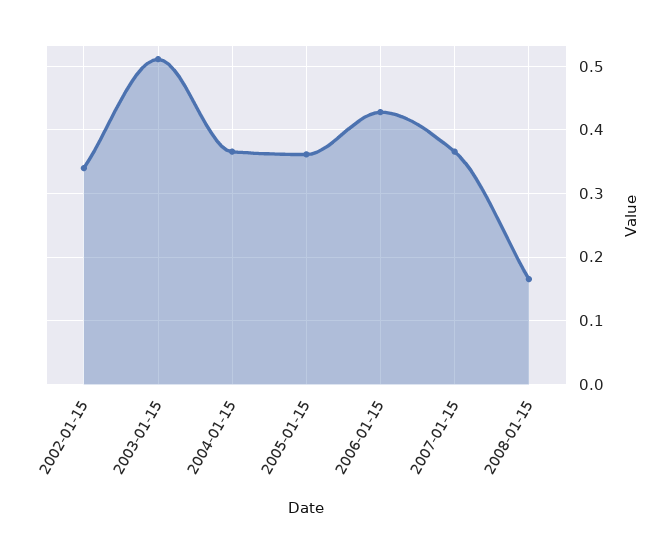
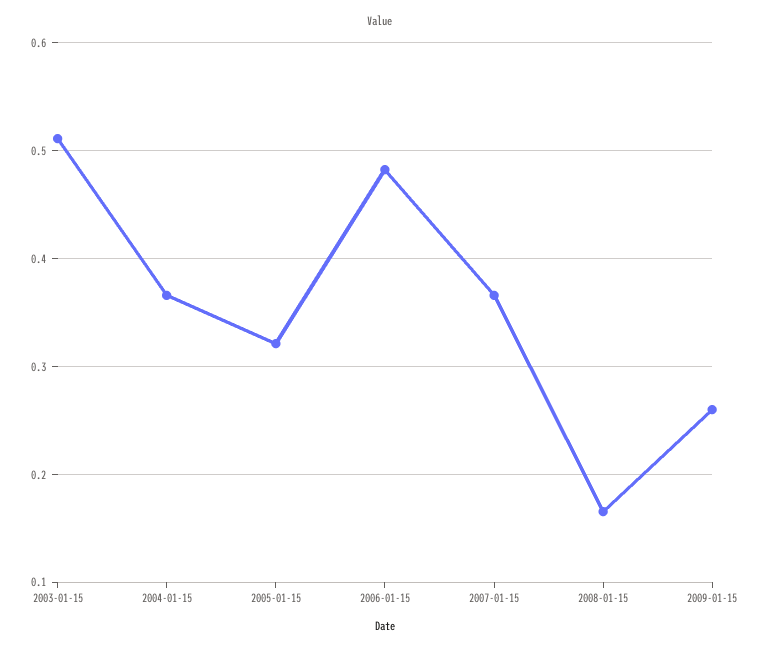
2002-01-15: 0.34 -> none
2005-01-15: 0.36 -> 0.32
2006-01-15: 0.43 -> 0.48
2009-01-15: none -> 0.26

